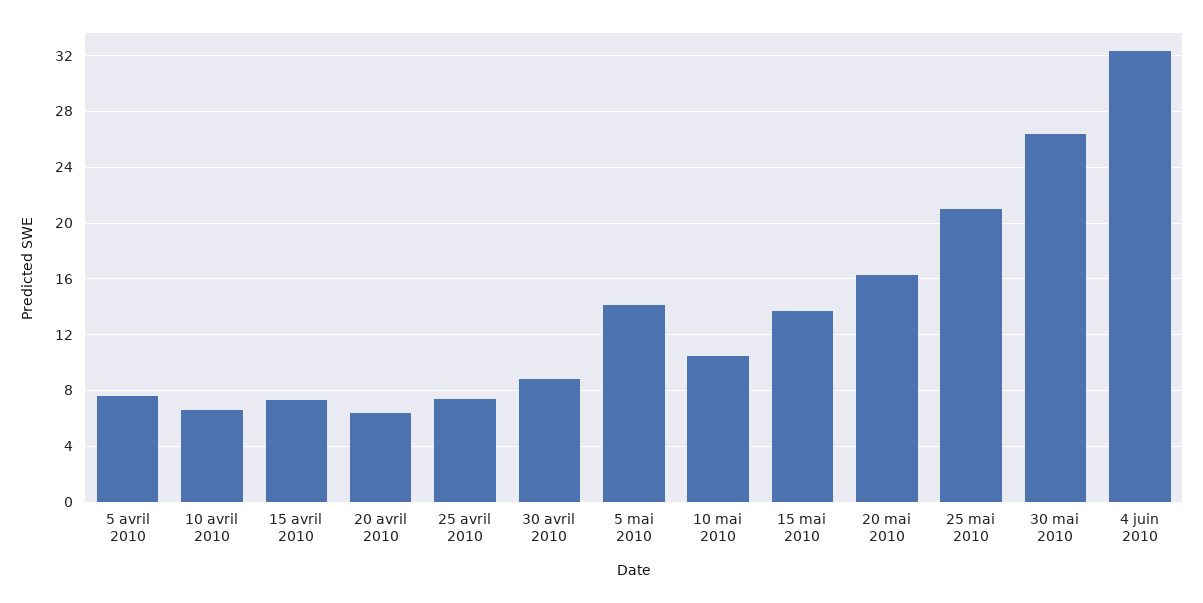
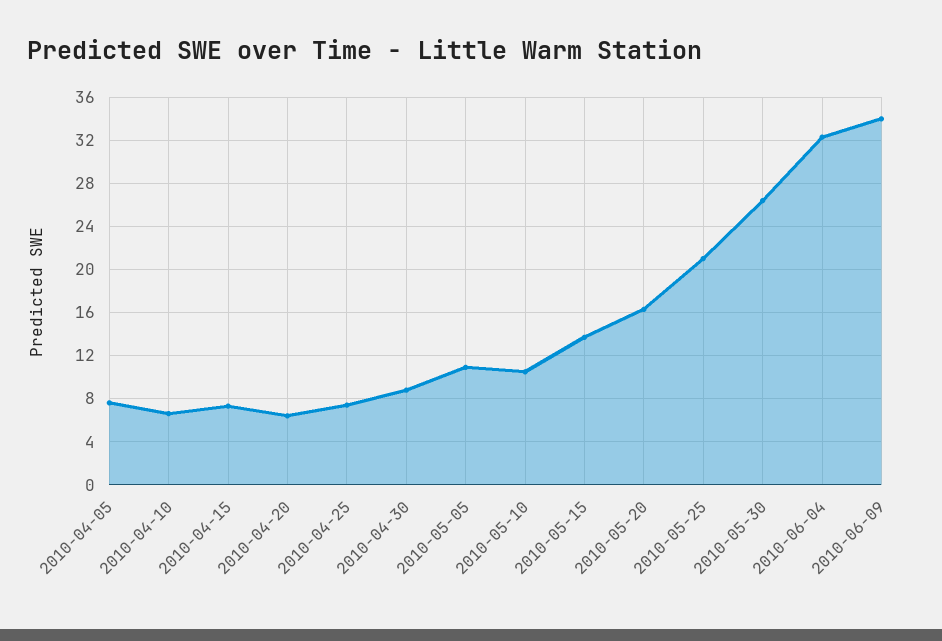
5 mai 2010: 14 -> 11
2010-06-09: none -> 34

